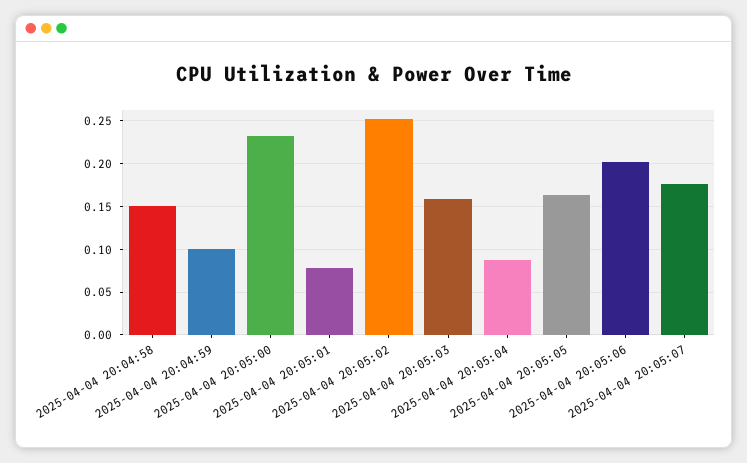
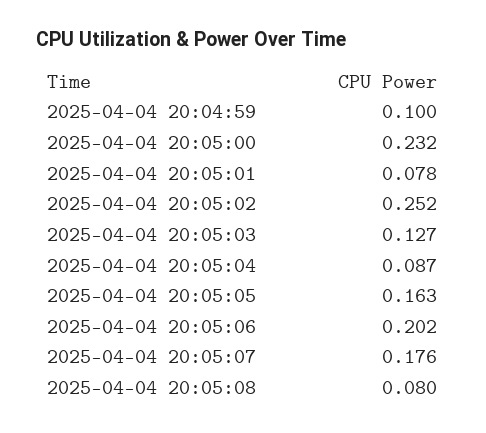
2025-04-04 20:04:58: 0.15 -> none
2025-04-04 20:05:03: 0.16 -> 0.127
2025-04-04 20:05:08: none -> 0.08

